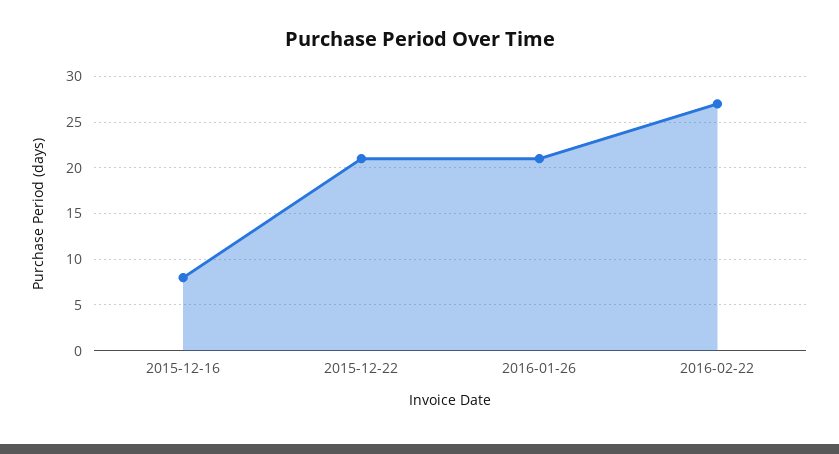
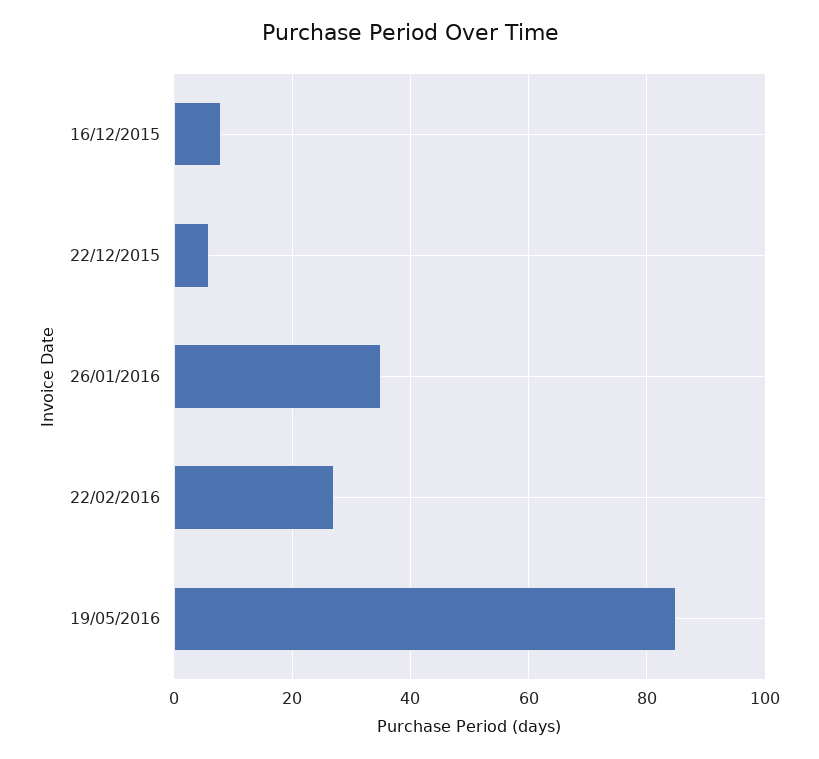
2015-12-22: 21 -> 5
2016-01-26: 21 -> 35
19/05/2016: none -> 85

